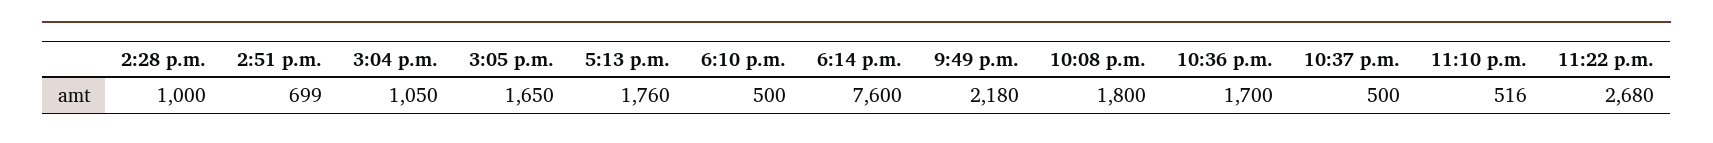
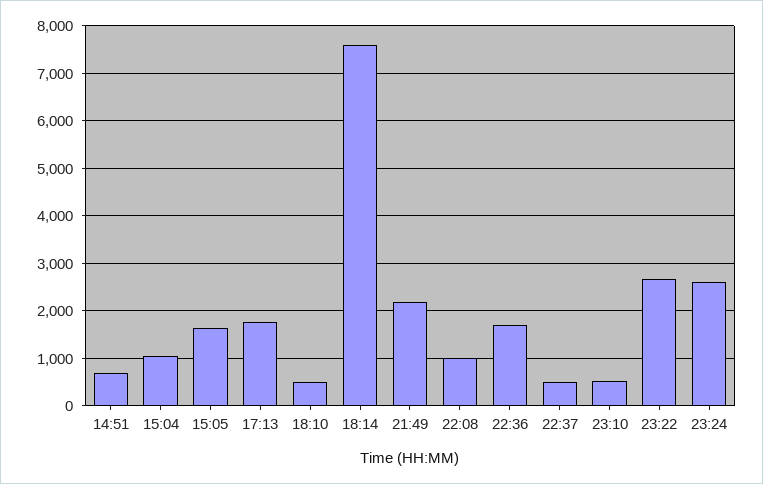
2:28 p.m.: 1000 -> none
10:08 p.m.: 1800 -> 1000
23:24: none -> 2600

